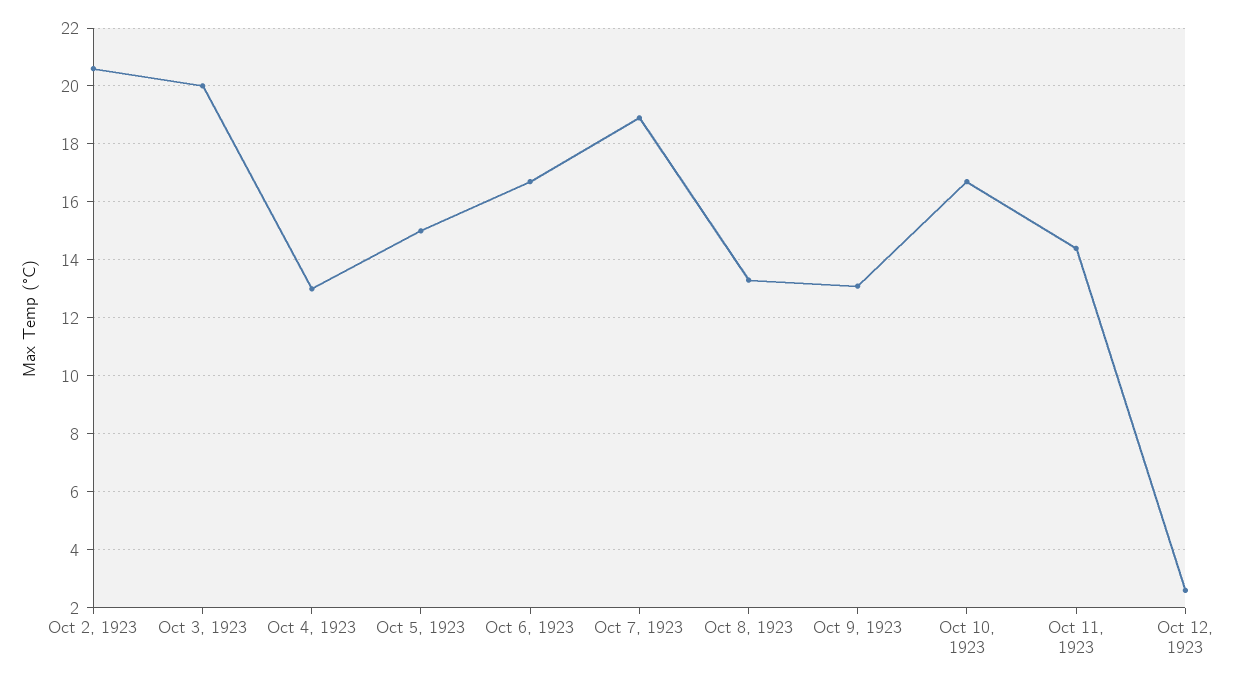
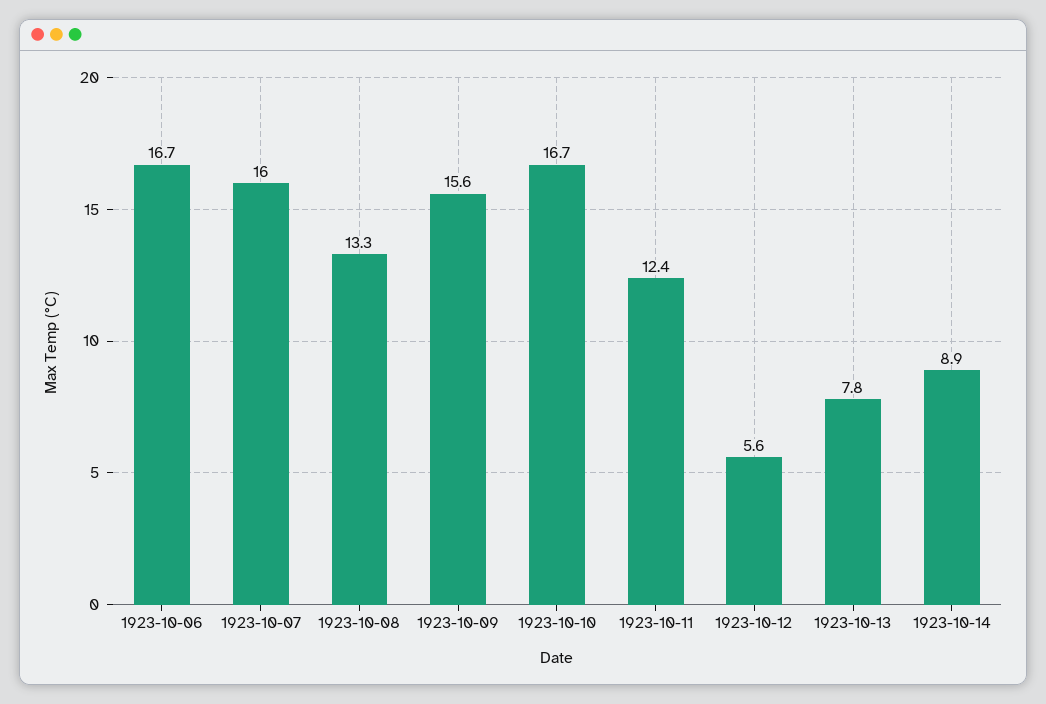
Oct 2, 1923: 20.5 -> none
Oct 3, 1923: 20 -> none
Oct 4, 1923: 13 -> none
Oct 5, 1923: 15 -> none
Oct 7, 1923: 19 -> 16
Oct 9, 1923: 13 -> 15.6
Oct 11, 1923: 14.5 -> 12.4
Oct 12, 1923: 2.5 -> 5.6
1923-10-13: none -> 7.8
1923-10-14: none -> 8.9

